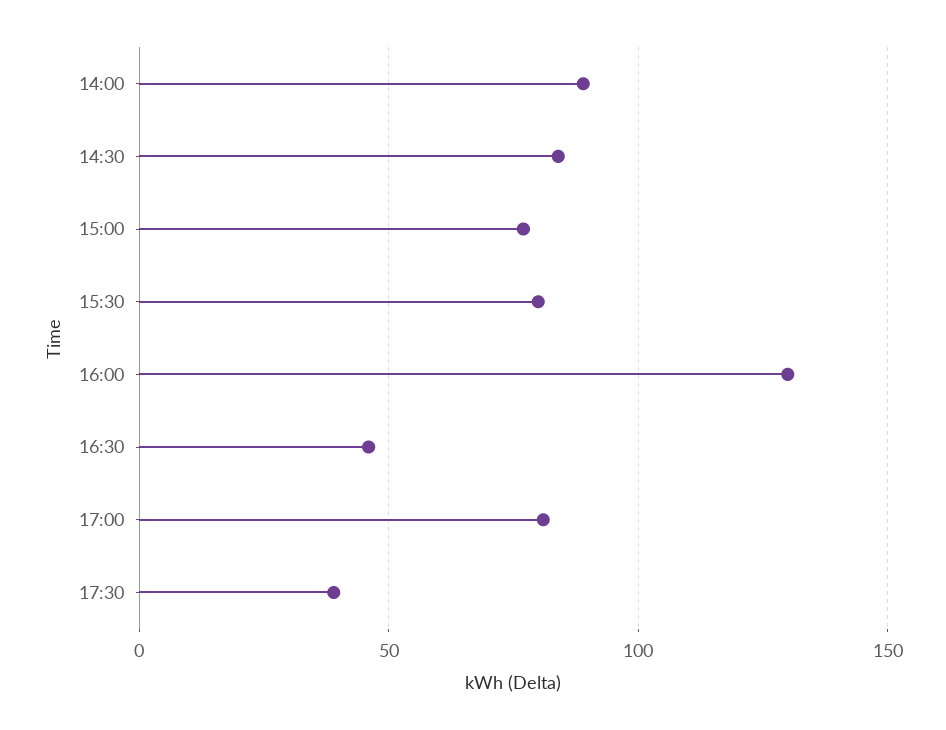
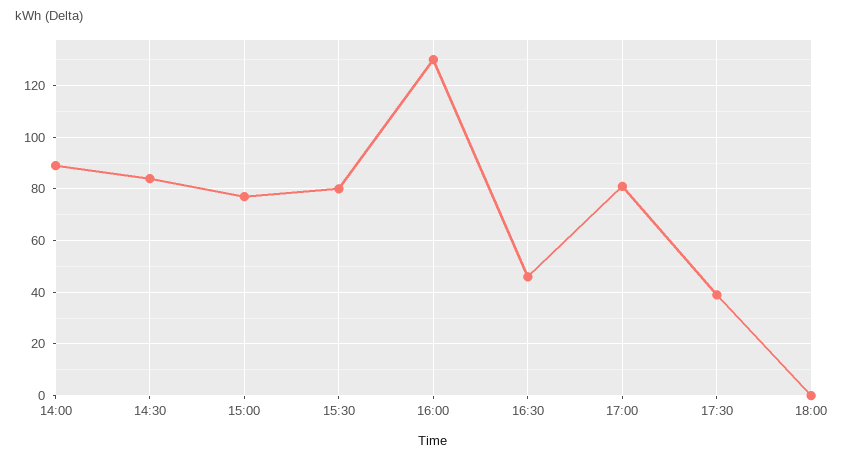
18:00: none -> 0

